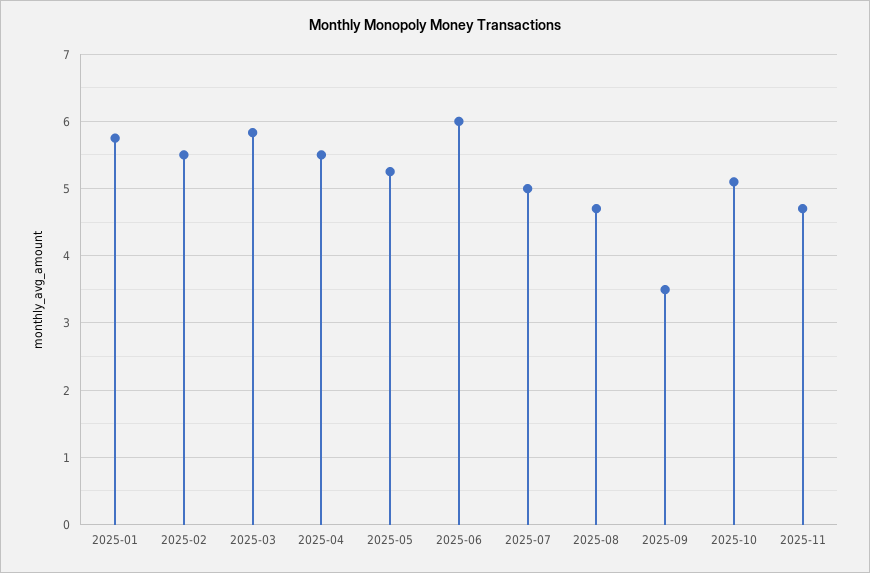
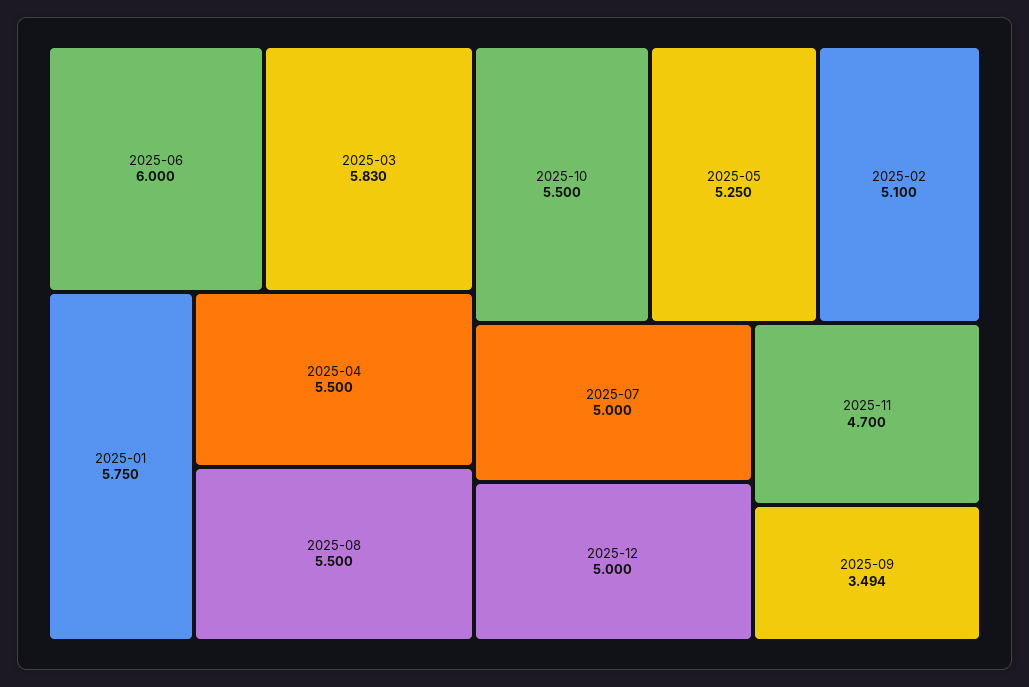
2025-02: 5.5 -> 5.1
2025-08: 4.7 -> 5.5
2025-10: 5.1 -> 5.5
2025-12: none -> 5

